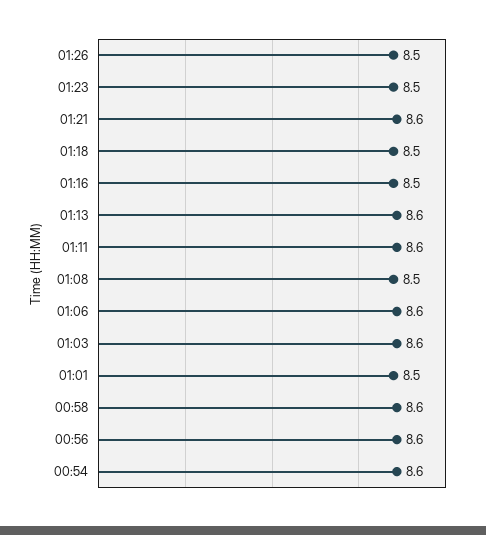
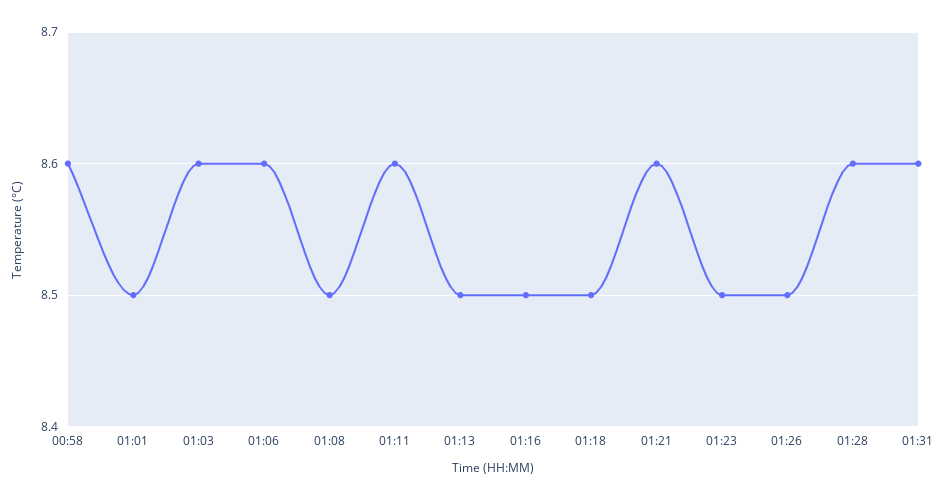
01:13: 8.6 -> 8.5
00:56: 8.6 -> none
00:54: 8.6 -> none
01:28: none -> 8.6
01:31: none -> 8.6

